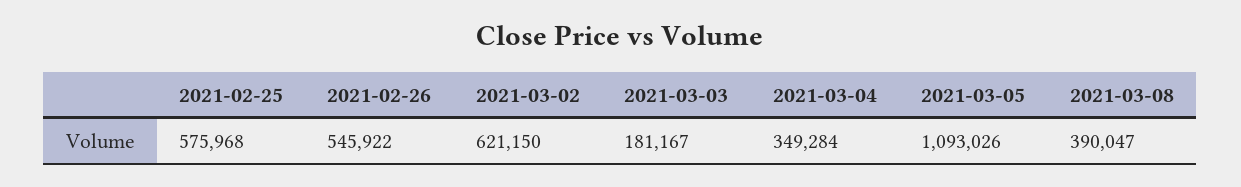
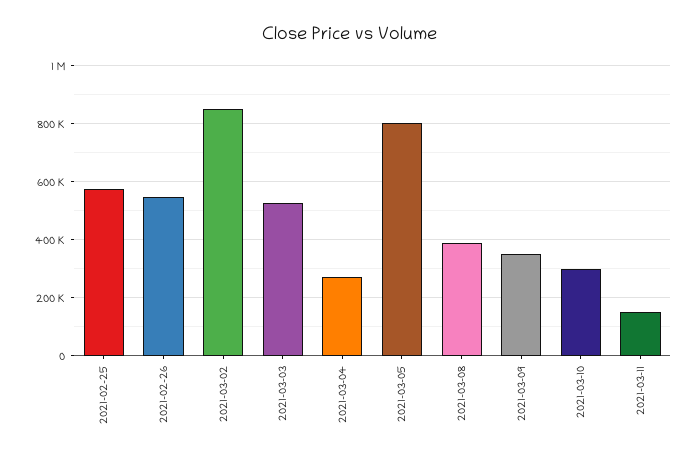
2021-03-02: 621150 -> 850000
2021-03-03: 181167 -> 525000
2021-03-04: 349284 -> 275000
2021-03-05: 1093026 -> 800000
2021-03-09: none -> 350000
2021-03-10: none -> 300000
2021-03-11: none -> 150000

